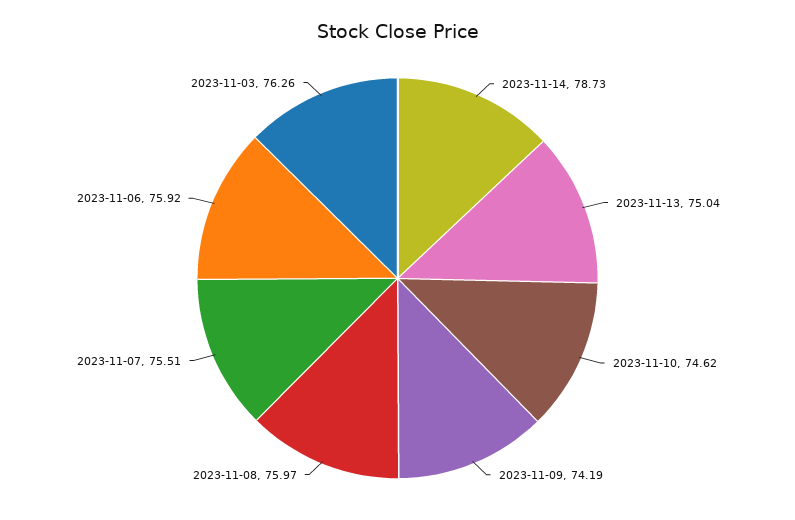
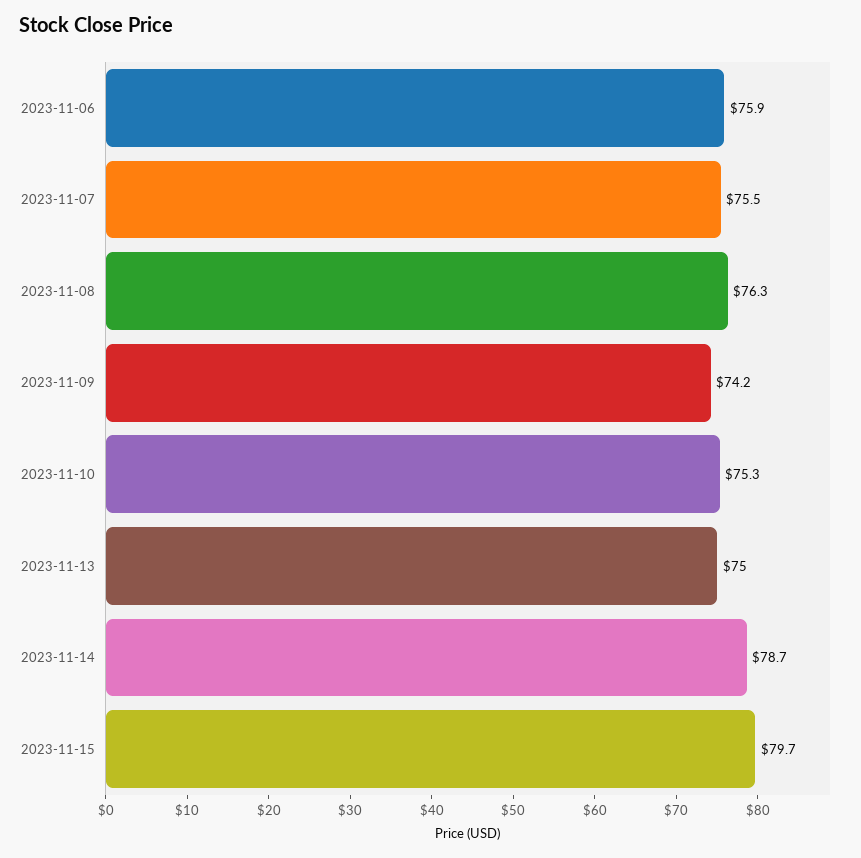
2023-11-10: 74.62 -> 75.3
2023-11-08: 75.97 -> 76.3
2023-11-03: 76.26 -> none
2023-11-15: none -> 79.7

